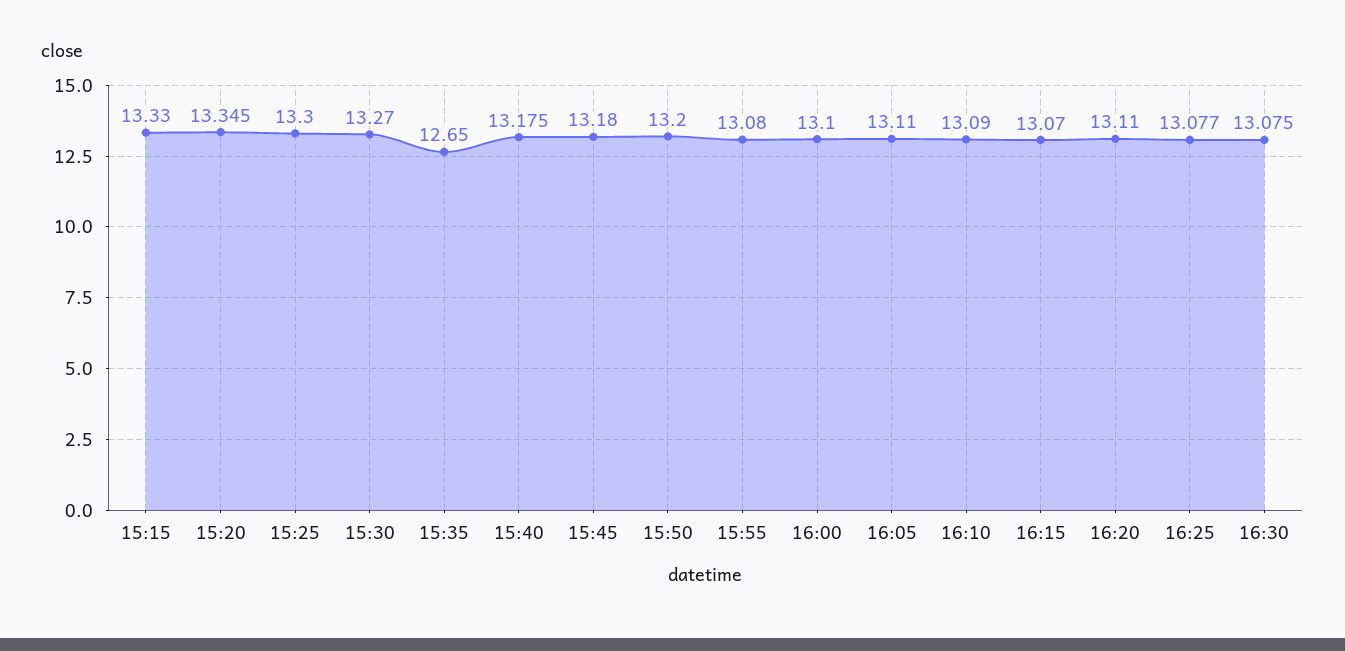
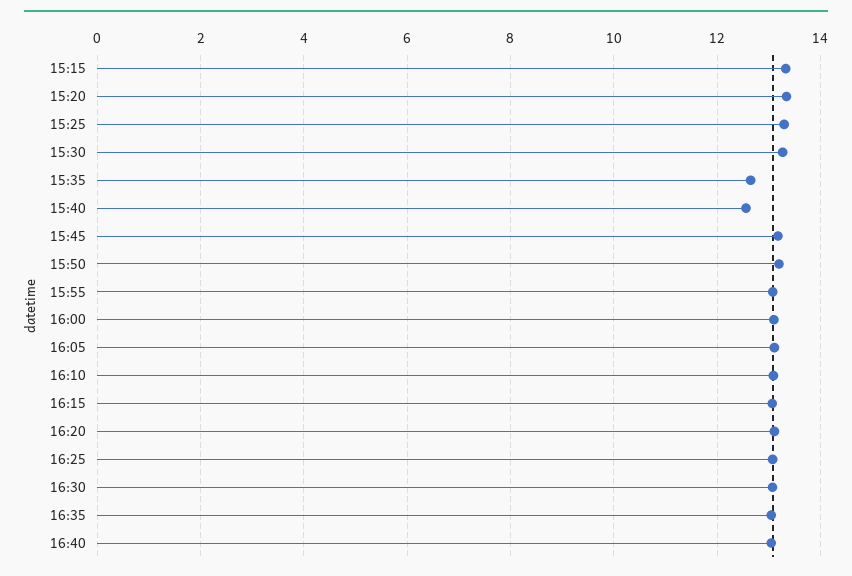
15:40: 13.175 -> 12.6
16:35: none -> 13
16:40: none -> 13

